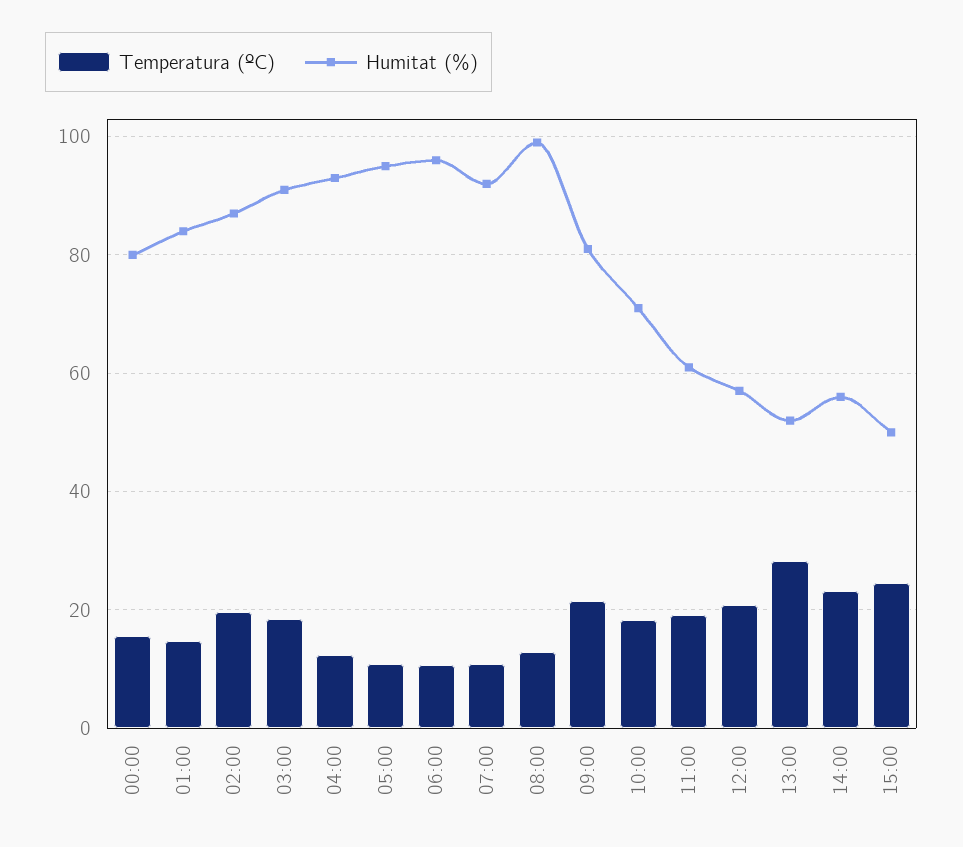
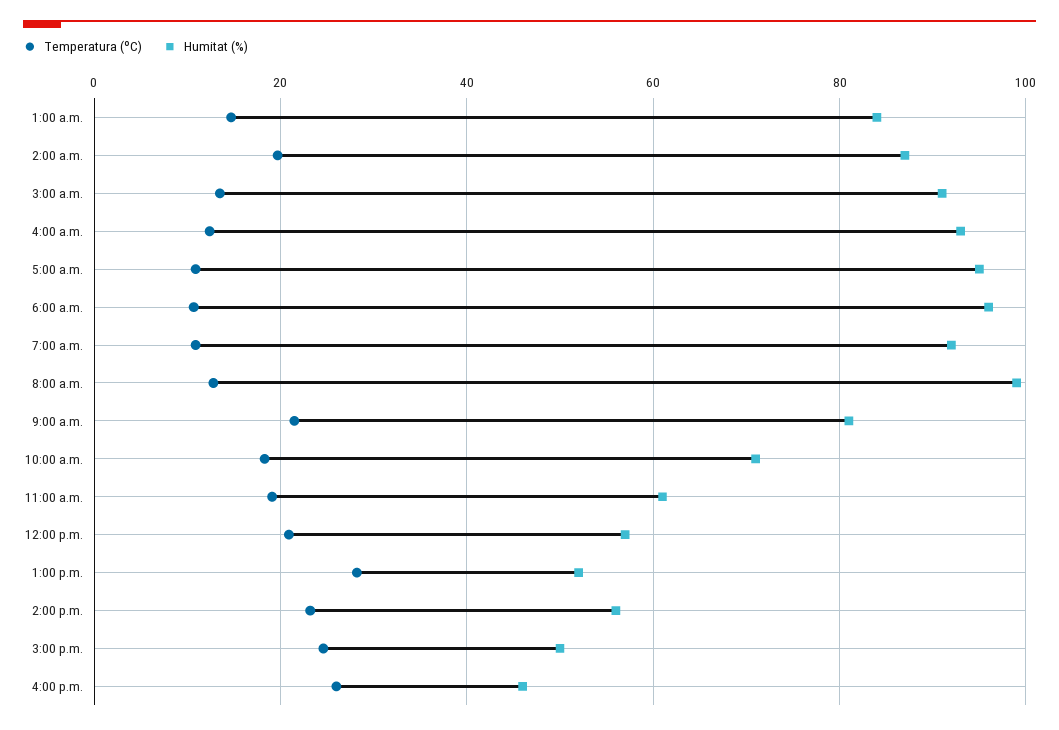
Temperatura (ºC), 00:00: 16 -> none
Humitat (%), 00:00: 80 -> none
Temperatura (ºC), 03:00: 18 -> 14
Temperatura (ºC), 4:00 p.m.: none -> 26
Humitat (%), 4:00 p.m.: none -> 46

